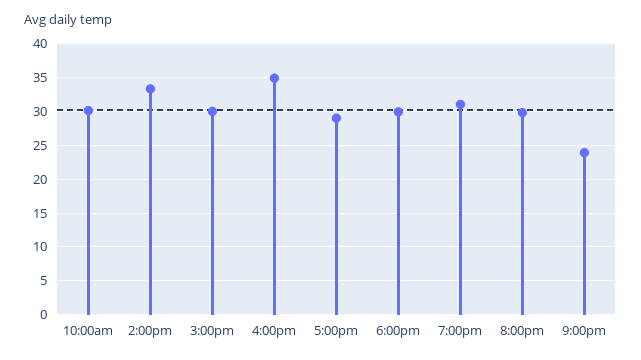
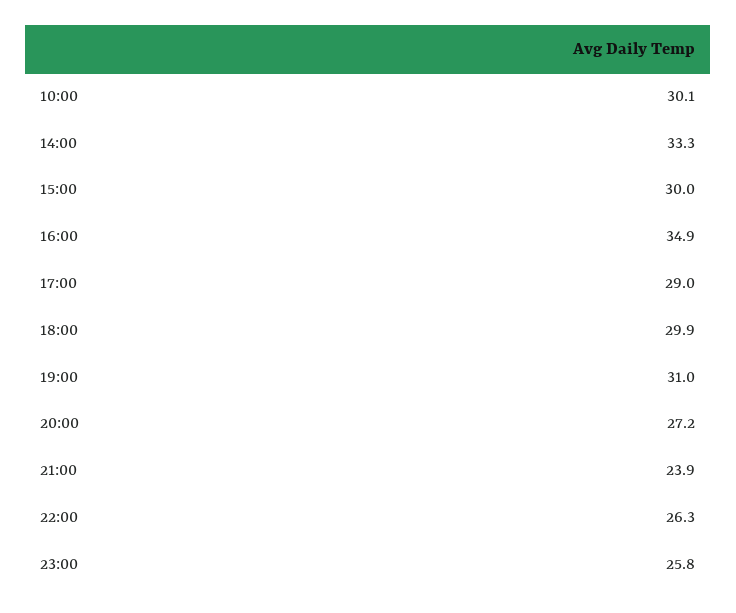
8:00pm: 30 -> 27.2
22:00: none -> 26.3
23:00: none -> 25.8

